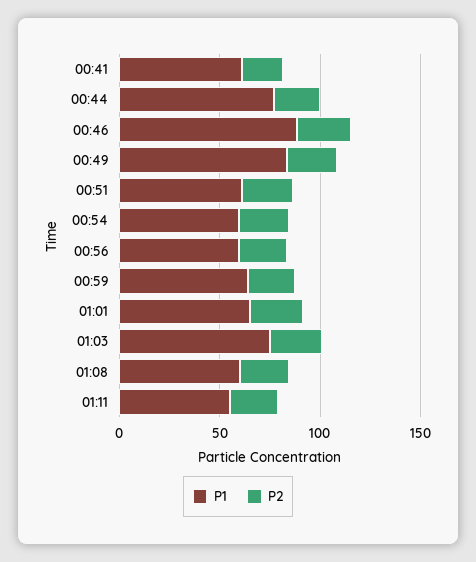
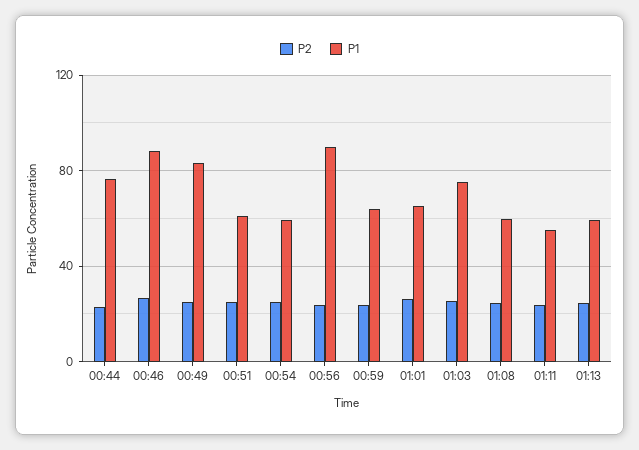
P1, 00:41: 60 -> none
P2, 00:41: 20 -> none
P1, 00:56: 60 -> 90
P2, 01:13: none -> 25
P1, 01:13: none -> 60

